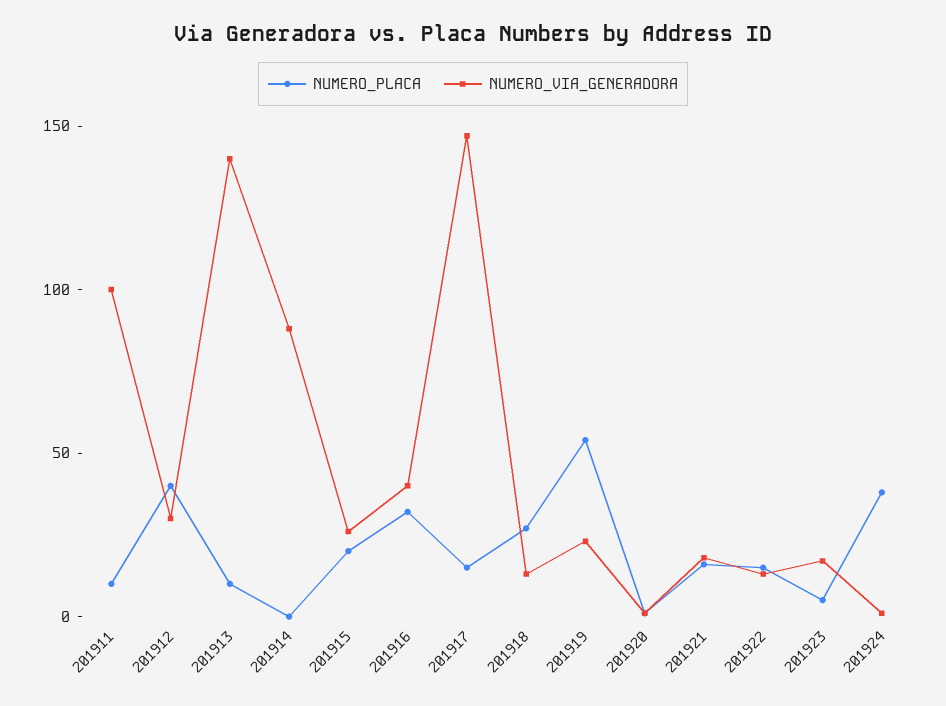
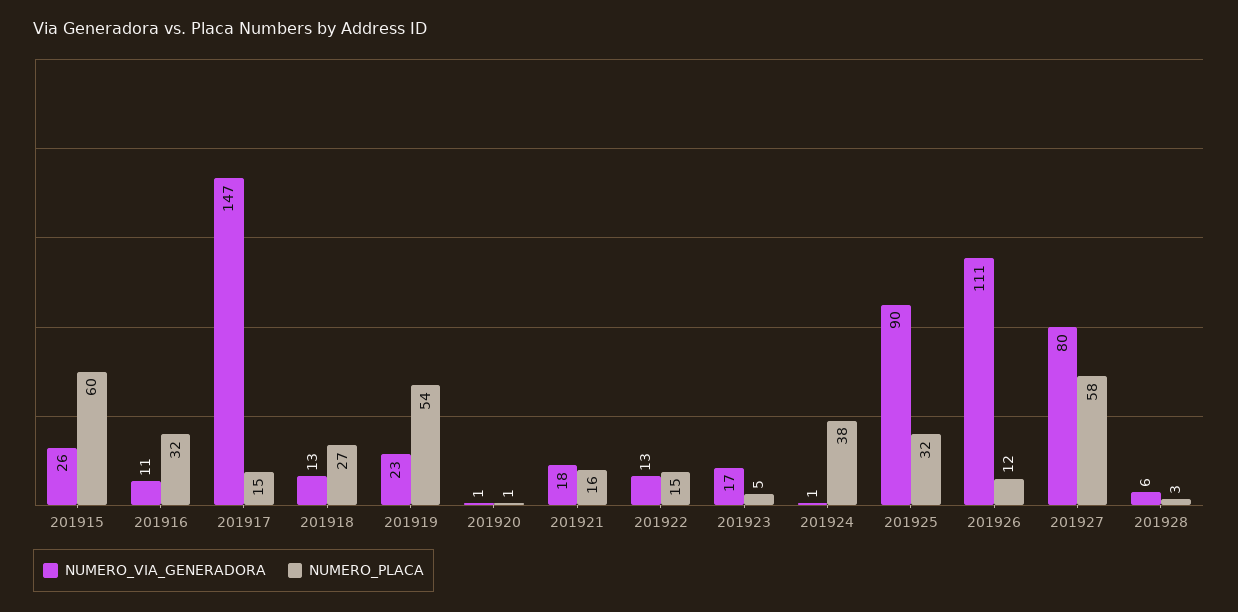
NUMERO_PLACA, 201911: 10 -> none
NUMERO_VIA_GENERADORA, 201911: 100 -> none
NUMERO_PLACA, 201912: 40 -> none
NUMERO_VIA_GENERADORA, 201912: 30 -> none
NUMERO_PLACA, 201913: 10 -> none
NUMERO_VIA_GENERADORA, 201913: 140 -> none
NUMERO_PLACA, 201914: 0 -> none
NUMERO_VIA_GENERADORA, 201914: 90 -> none
NUMERO_PLACA, 201915: 20 -> 60
NUMERO_VIA_GENERADORA, 201916: 40 -> 11
NUMERO_VIA_GENERADORA, 201925: none -> 90
NUMERO_PLACA, 201925: none -> 32
NUMERO_VIA_GENERADORA, 201926: none -> 111
NUMERO_PLACA, 201926: none -> 12
NUMERO_VIA_GENERADORA, 201927: none -> 80
NUMERO_PLACA, 201927: none -> 58
NUMERO_VIA_GENERADORA, 201928: none -> 6
NUMERO_PLACA, 201928: none -> 3

